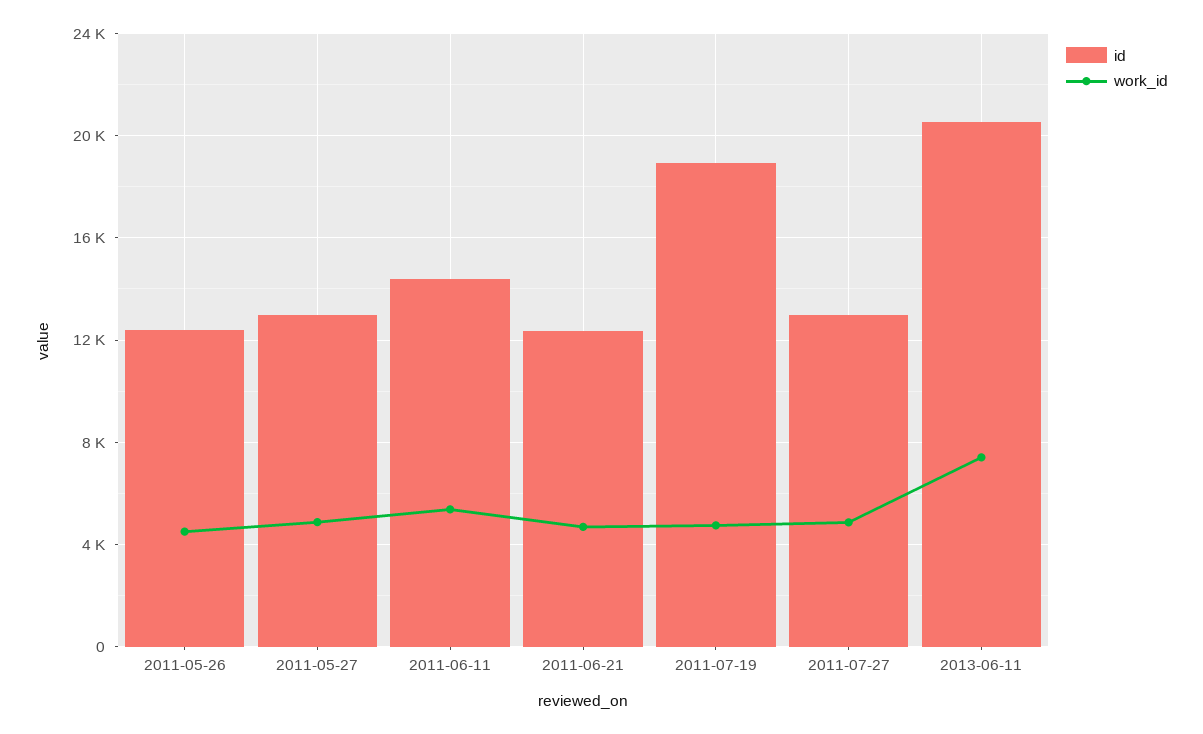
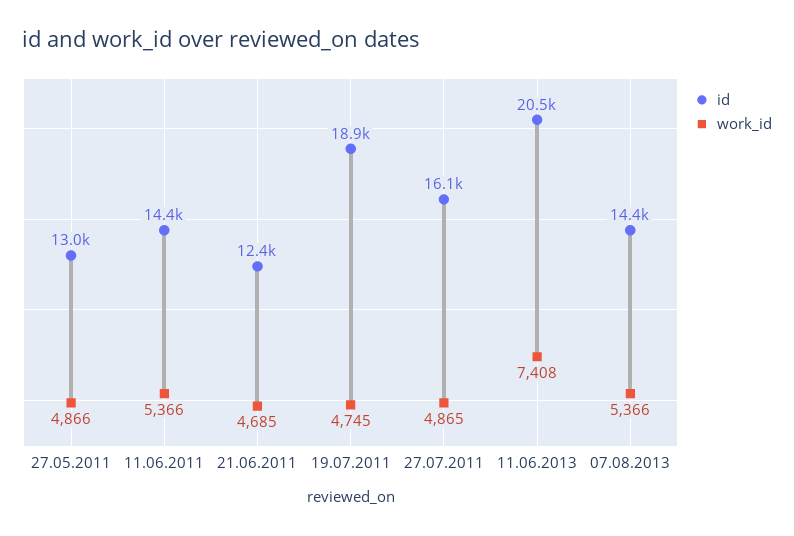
id, 2011-05-26: 12500 -> none
work_id, 2011-05-26: 4500 -> none
id, 2011-07-27: 13000 -> 16100
id, 07.08.2013: none -> 14400
work_id, 07.08.2013: none -> 5366

